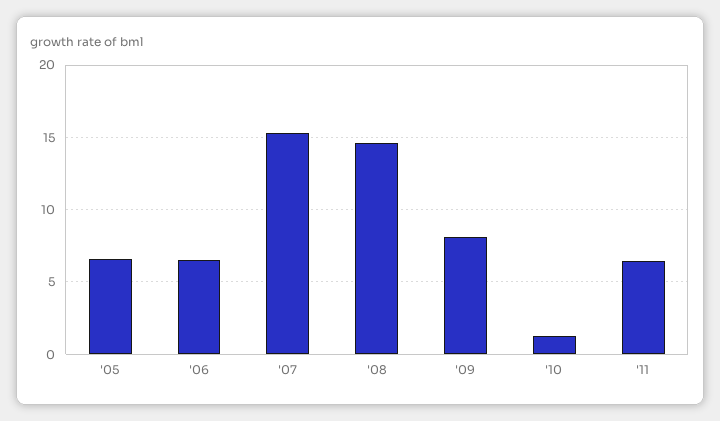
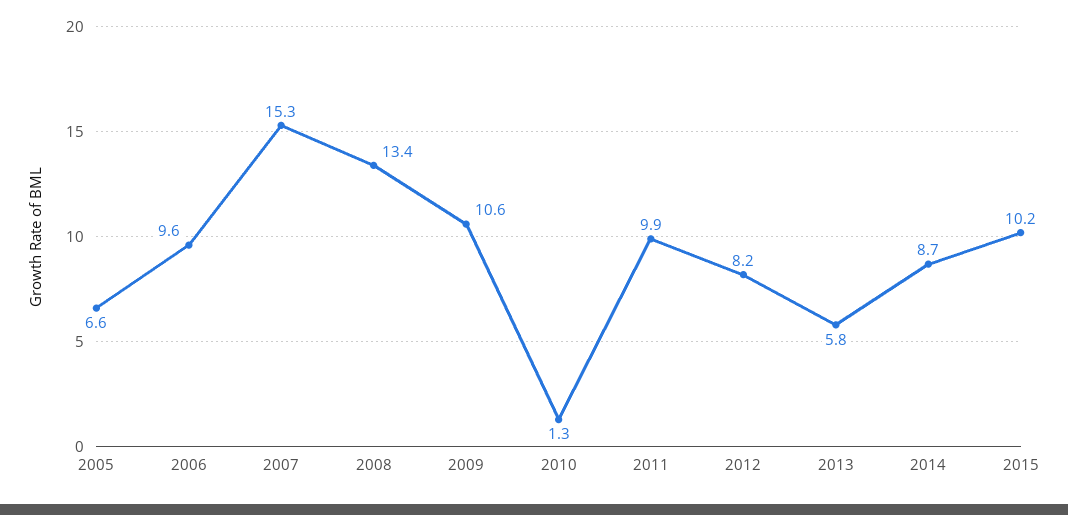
'06: 6.5 -> 9.6
'08: 14.5 -> 13.4
'09: 8 -> 10.6
'11: 6.5 -> 9.9
2012: none -> 8.2
2013: none -> 5.8
2014: none -> 8.7
2015: none -> 10.2

